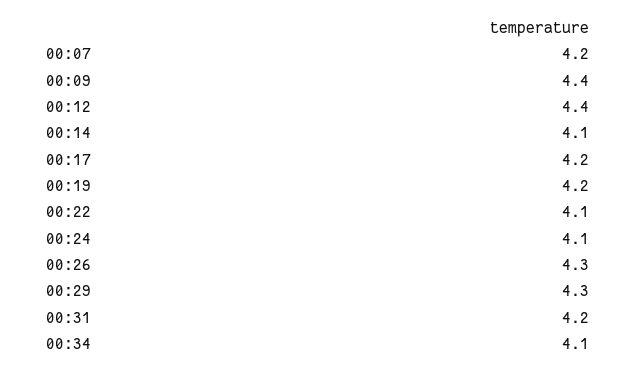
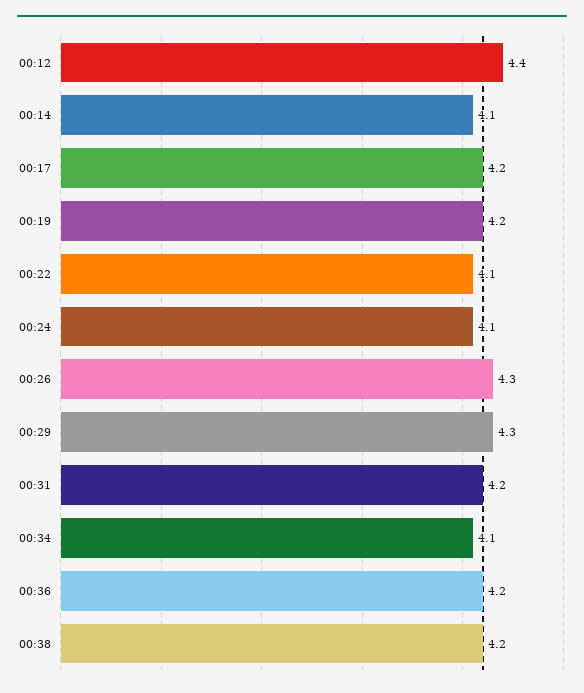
00:07: 4.2 -> none
00:09: 4.4 -> none
00:36: none -> 4.2
00:38: none -> 4.2

